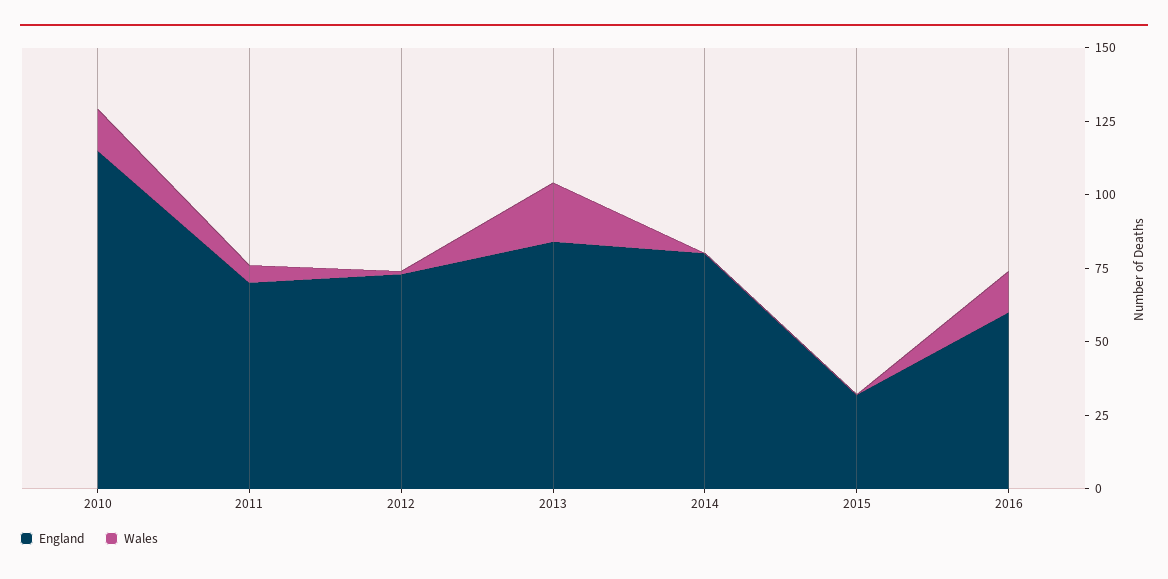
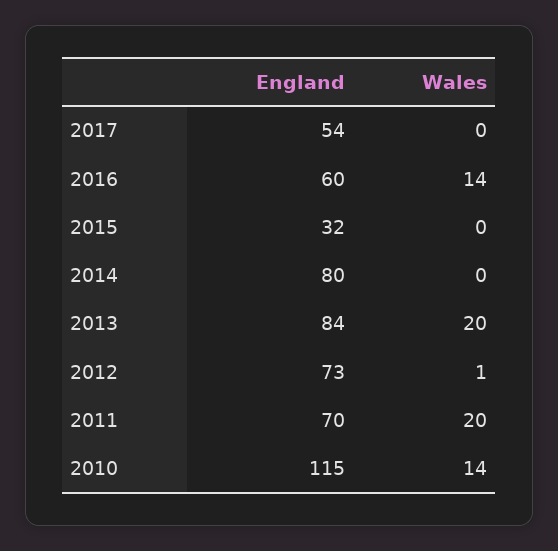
Wales, 2011: 5 -> 20
England, 2017: none -> 54
Wales, 2017: none -> 0

